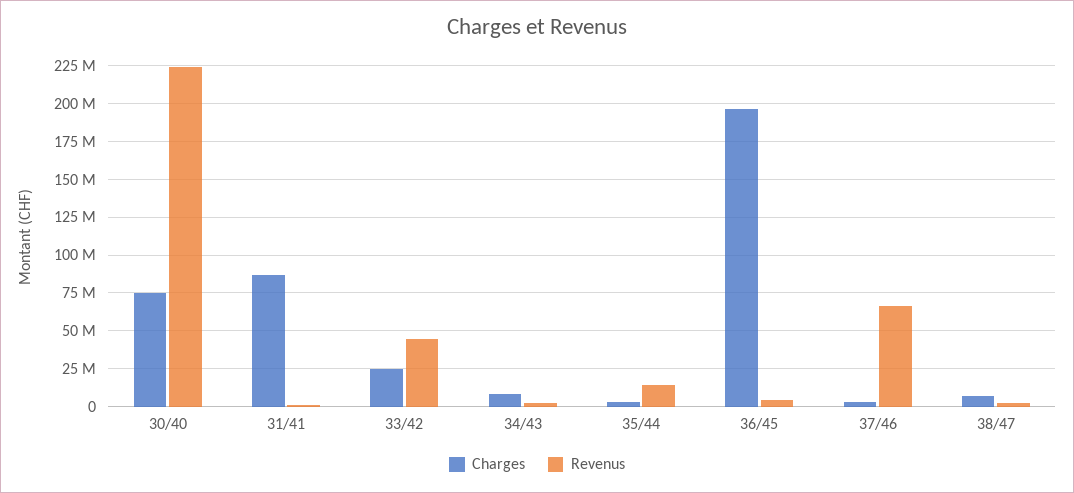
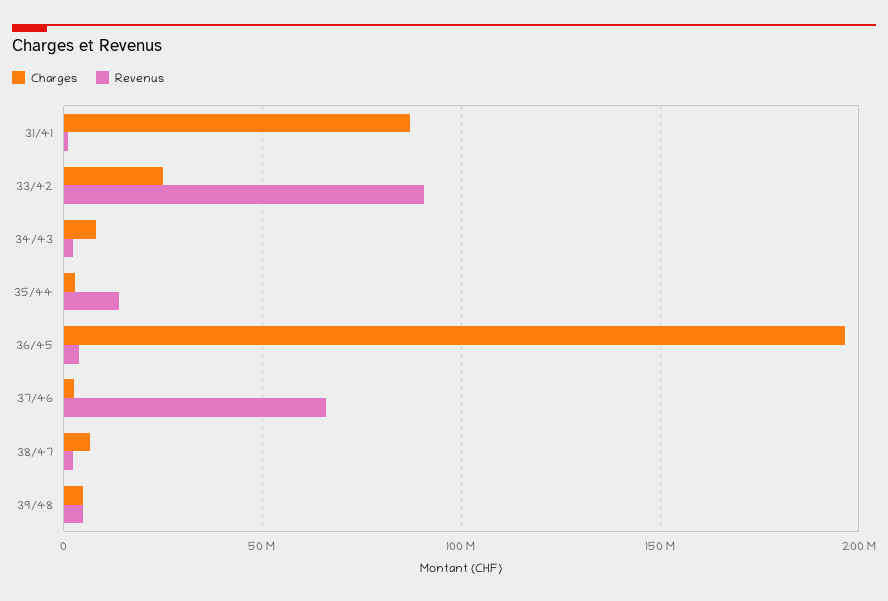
Charges, 30/40: 75000000 -> none
Revenus, 30/40: 225000000 -> none
Revenus, 33/42: 45000000 -> 90000000
Charges, 39/48: none -> 5000000
Revenus, 39/48: none -> 5000000

